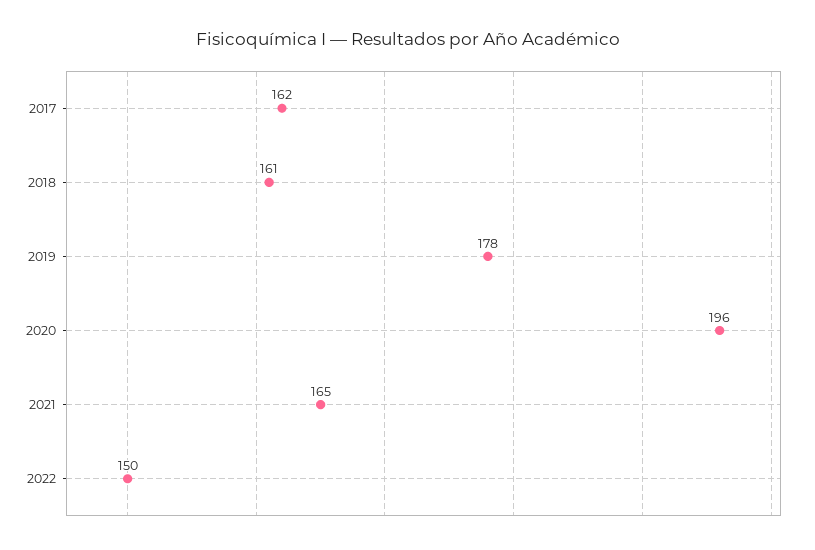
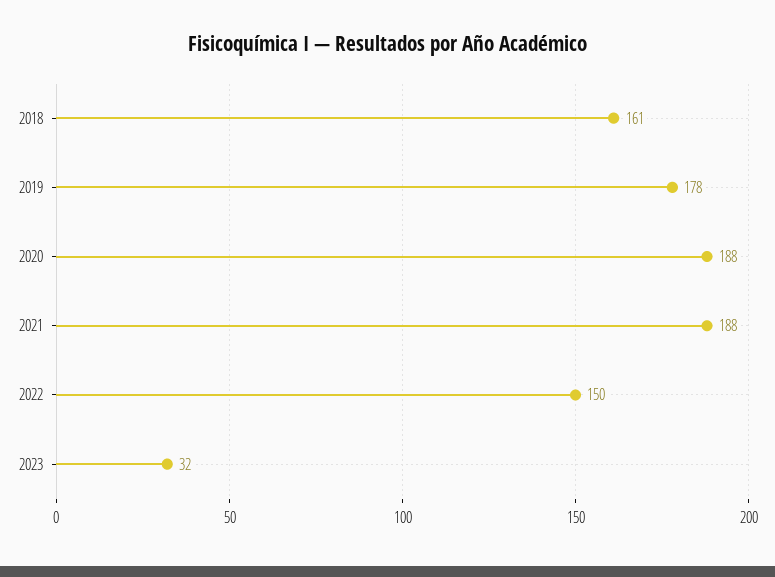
2017: 162 -> none
2020: 196 -> 188
2021: 165 -> 188
2023: none -> 32

